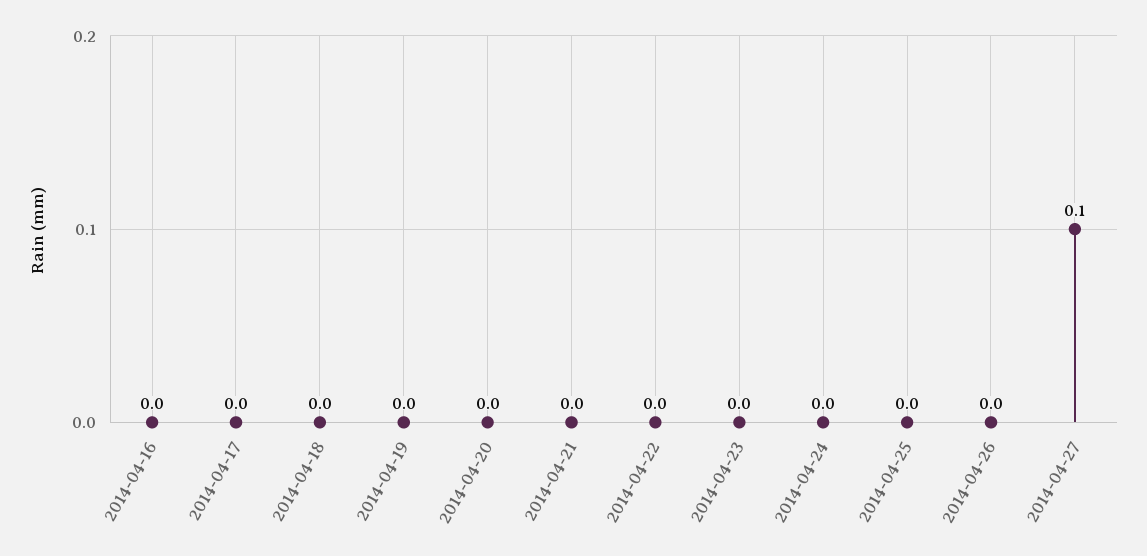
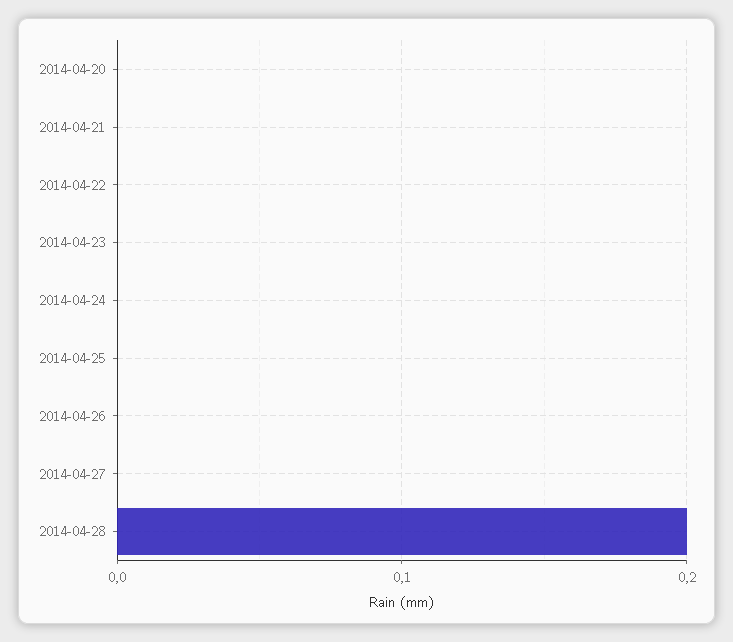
2014-04-16: 0 -> none
2014-04-17: 0 -> none
2014-04-18: 0 -> none
2014-04-19: 0 -> none
2014-04-27: 0.1 -> 0
2014-04-28: none -> 0.2

